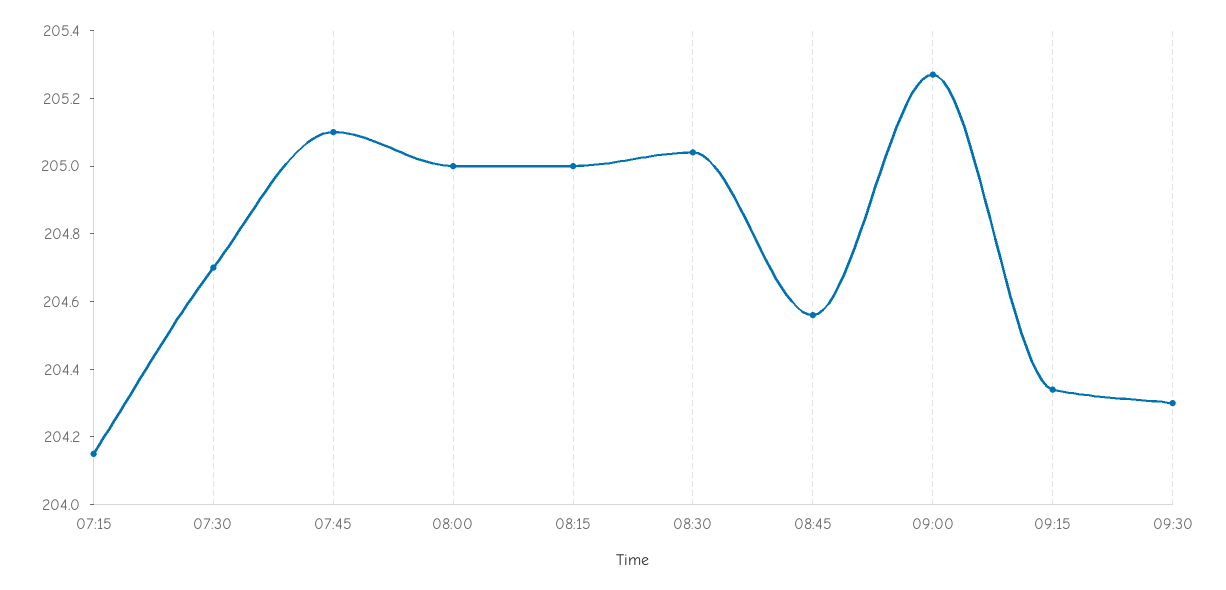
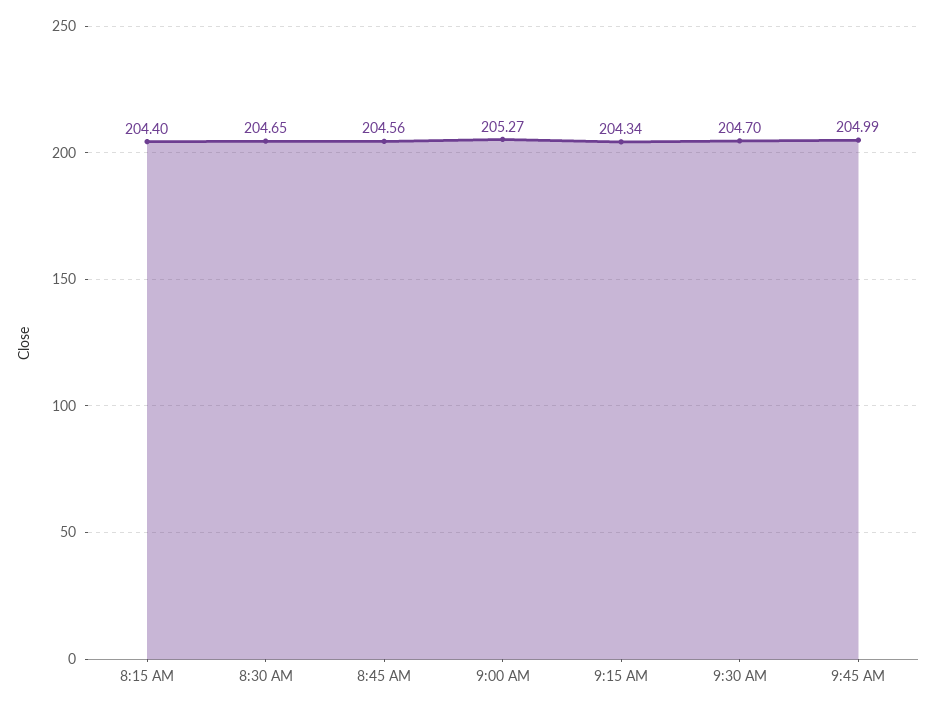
07:15: 204.15 -> none
07:30: 204.7 -> none
07:45: 205.1 -> none
08:00: 205 -> none
08:15: 205 -> 204.4
08:30: 205.05 -> 204.65
09:30: 204.3 -> 204.7
9:45 AM: none -> 204.99

